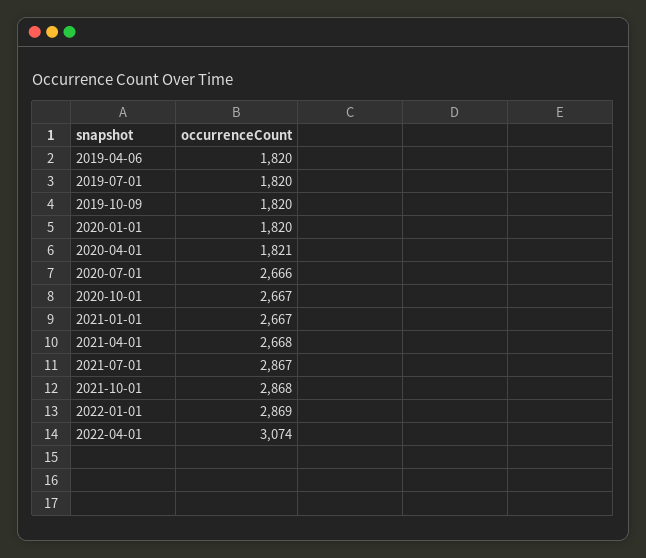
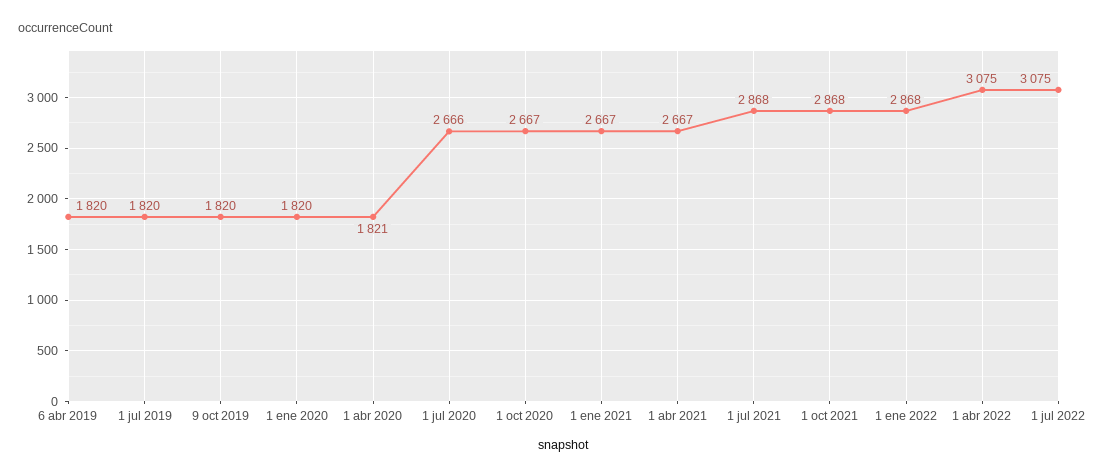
2021-04-01: 2668 -> 2667
2021-07-01: 2867 -> 2868
2022-01-01: 2869 -> 2868
2022-04-01: 3074 -> 3075
1 jul 2022: none -> 3075

